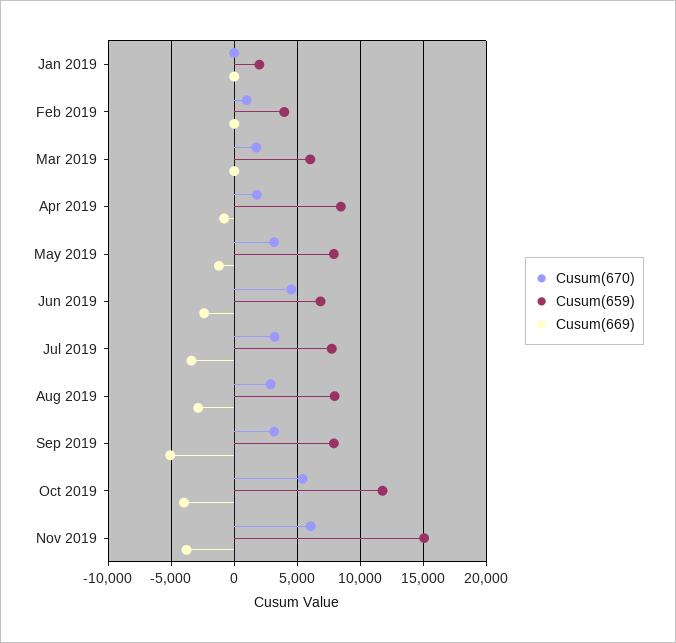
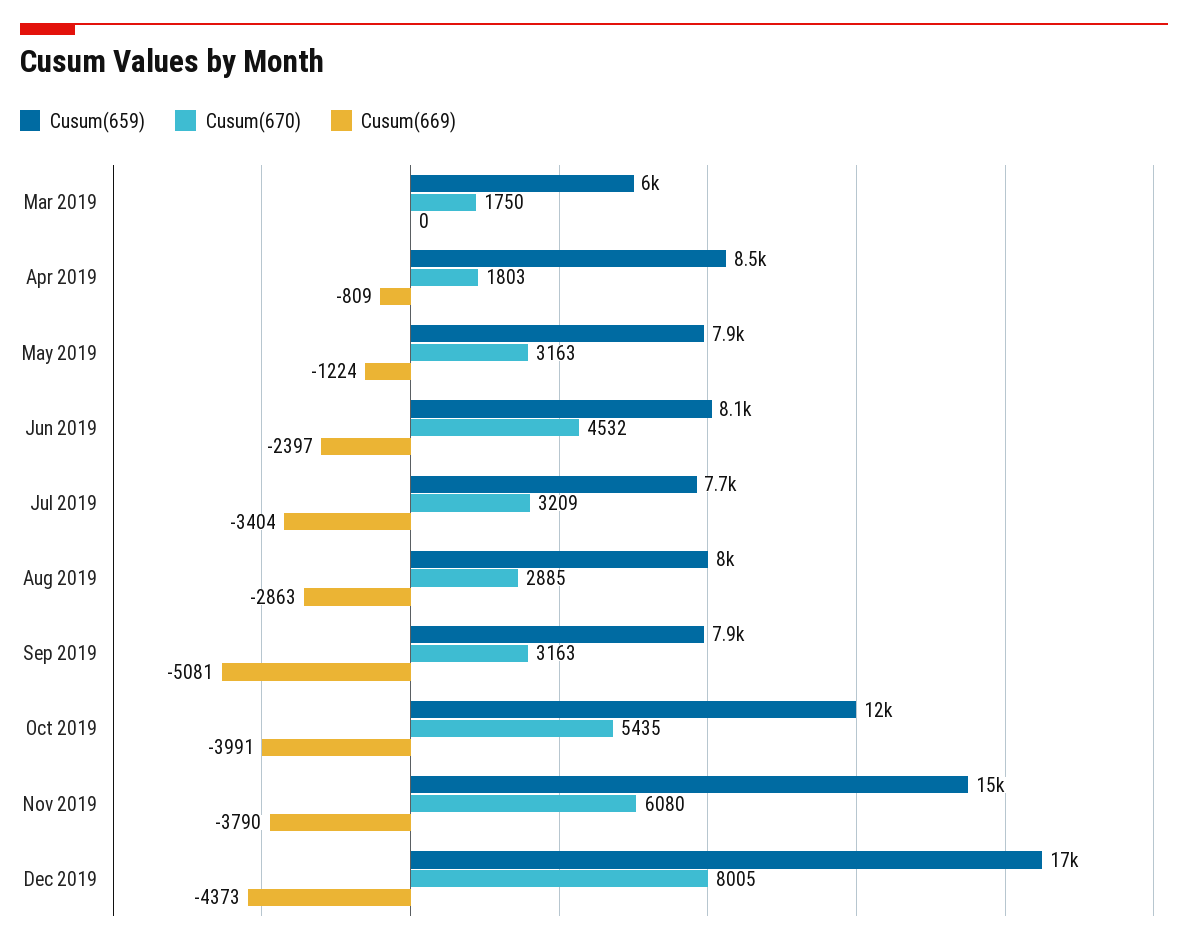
Cusum(670), Jan 2019: 0 -> none
Cusum(659), Jan 2019: 2000 -> none
Cusum(669), Jan 2019: 0 -> none
Cusum(670), Feb 2019: 1000 -> none
Cusum(659), Feb 2019: 4000 -> none
Cusum(669), Feb 2019: 0 -> none
Cusum(659), Jun 2019: 7000 -> 8100
Cusum(659), Dec 2019: none -> 17000
Cusum(670), Dec 2019: none -> 8005
Cusum(669), Dec 2019: none -> -4373

